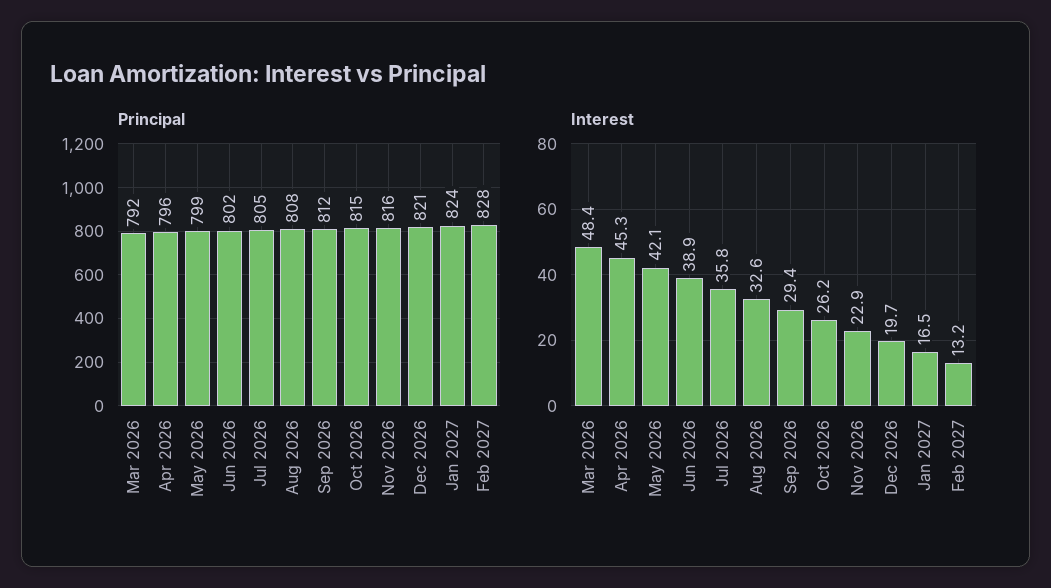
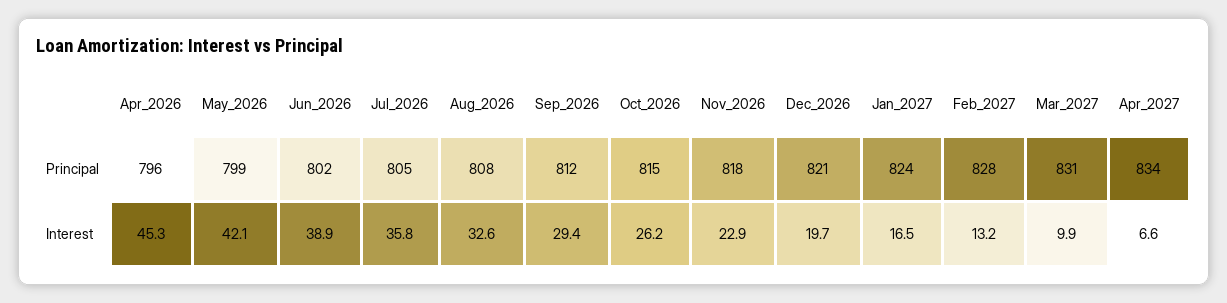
Principal, Mar 2026: 792 -> none
Principal, Nov 2026: 816 -> 818
Interest, Mar 2026: 48.4 -> none
Principal, Mar_2027: none -> 831
Principal, Apr_2027: none -> 834
Interest, Mar_2027: none -> 9.9
Interest, Apr_2027: none -> 6.6

